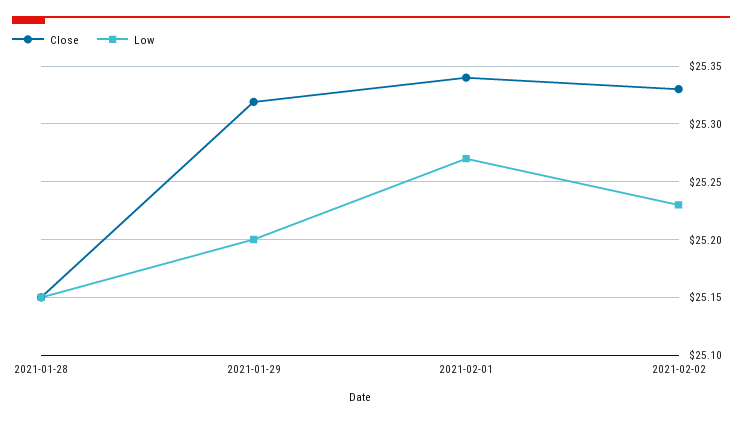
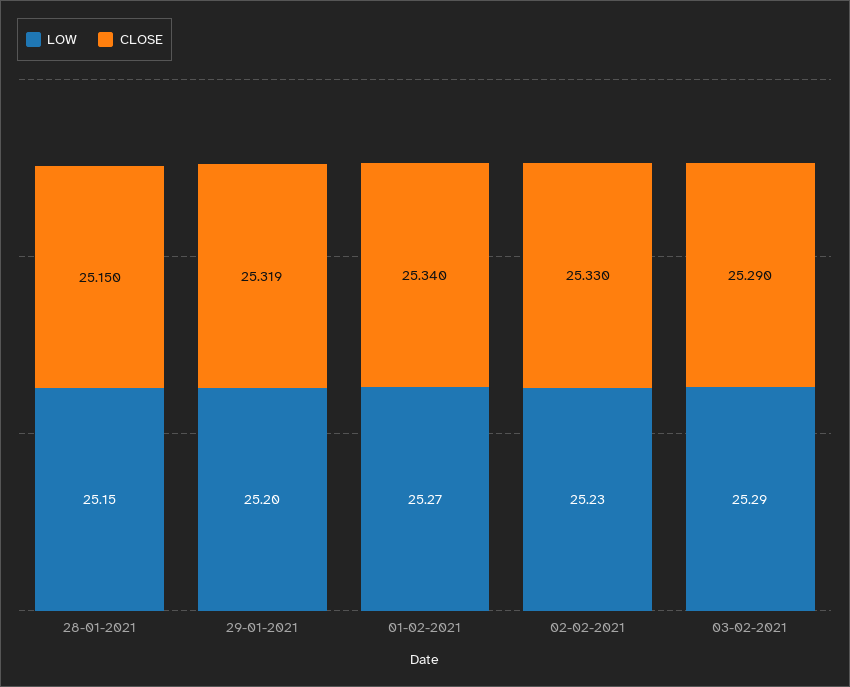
Low, 03-02-2021: none -> 25.29
Close, 03-02-2021: none -> 25.29

